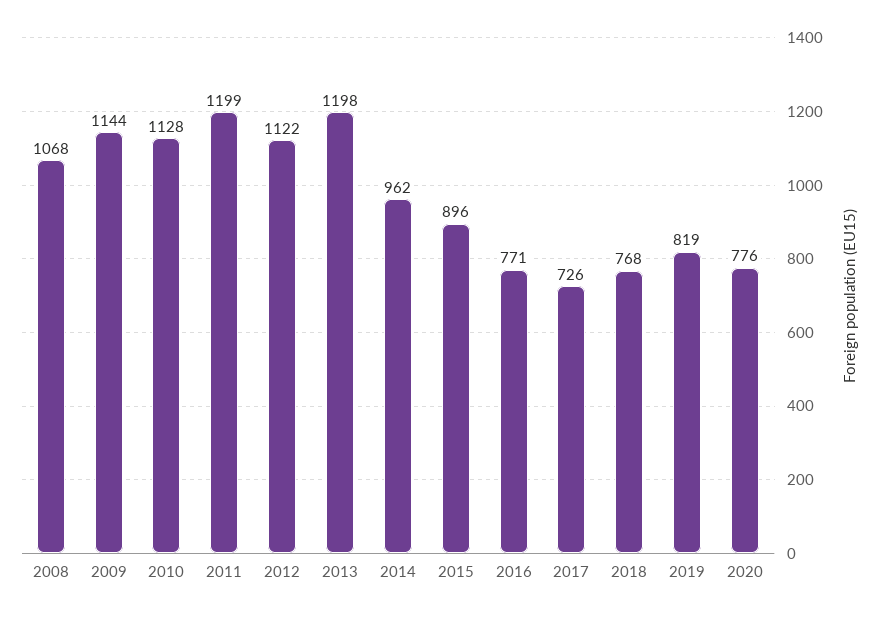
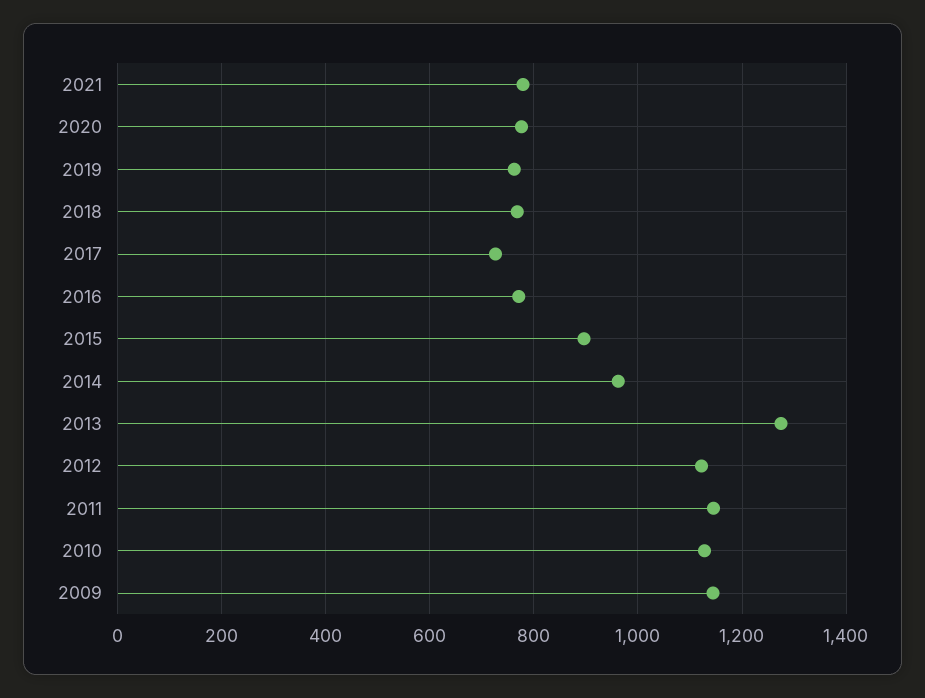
2008: 1068 -> none
2011: 1199 -> 1140
2013: 1198 -> 1280
2019: 819 -> 760
2021: none -> 780

